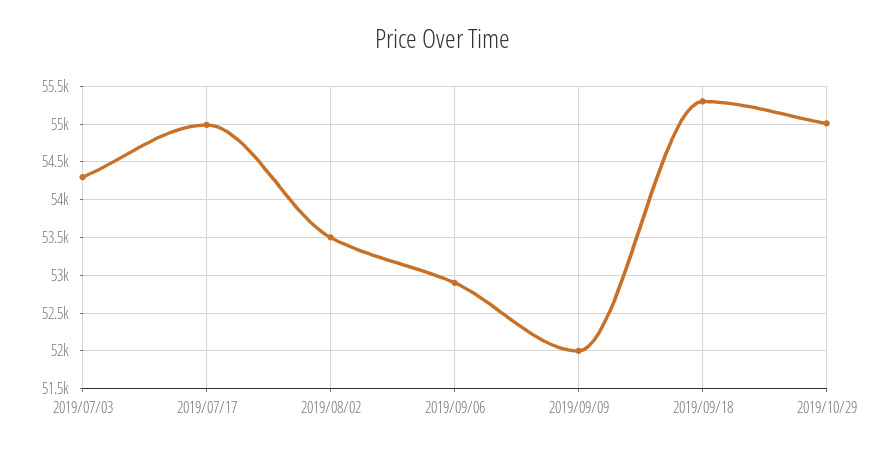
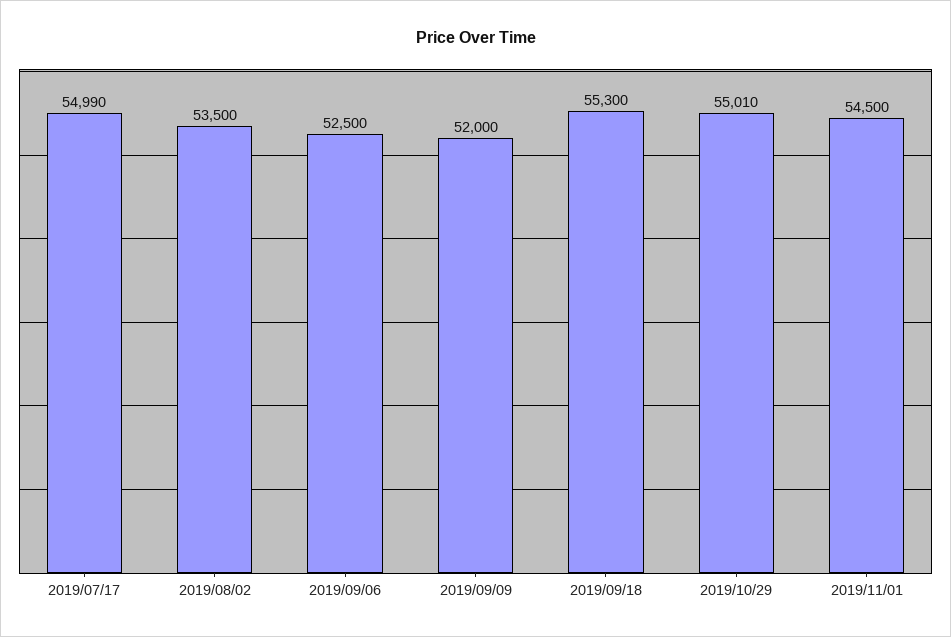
2019/07/03: 54300 -> none
2019/09/06: 52900 -> 52500
2019/11/01: none -> 54500

